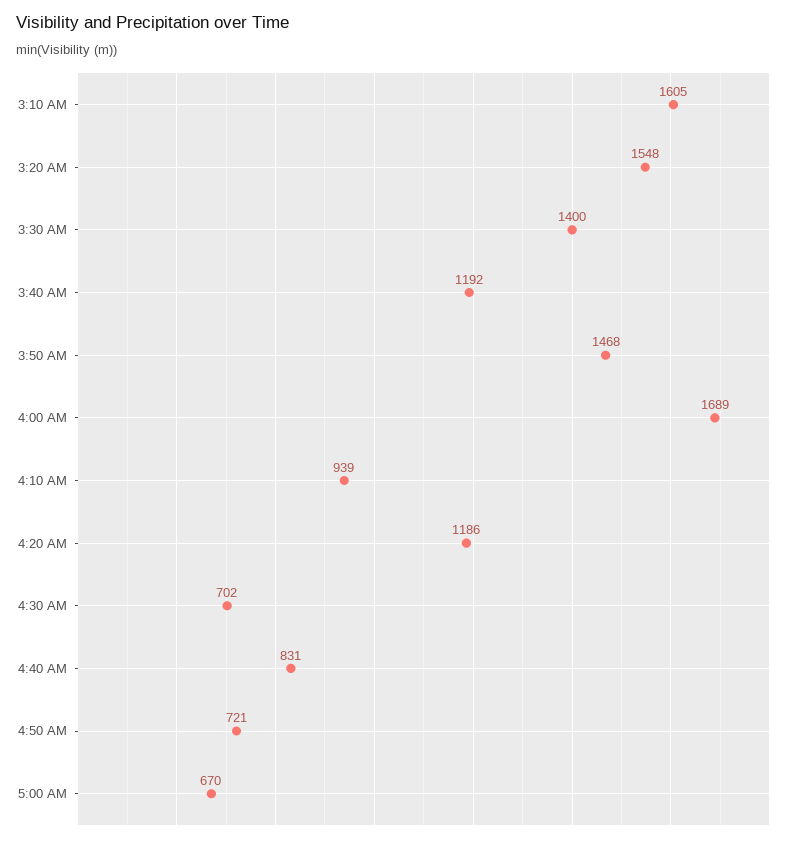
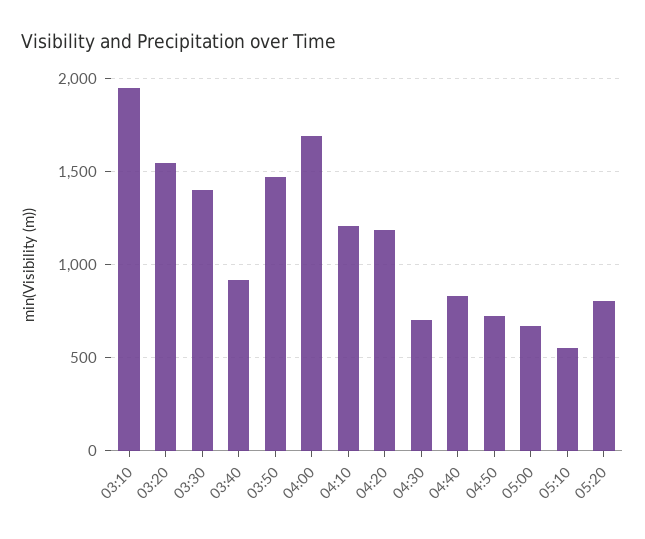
3:10 AM: 1605 -> 1950
3:40 AM: 1192 -> 900
4:10 AM: 939 -> 1200
05:10: none -> 550
05:20: none -> 800

